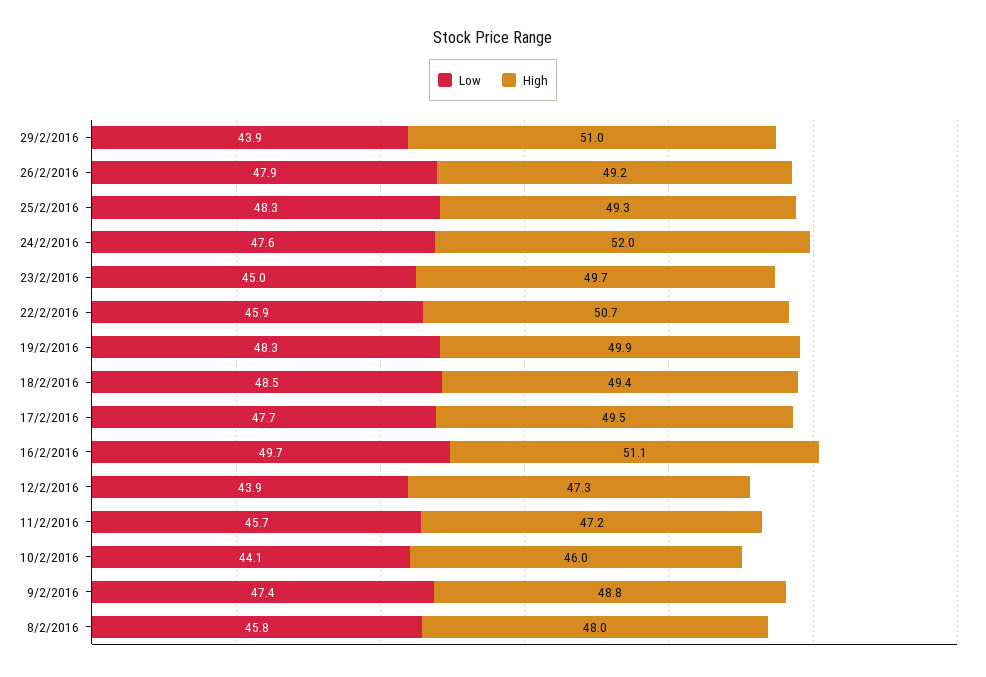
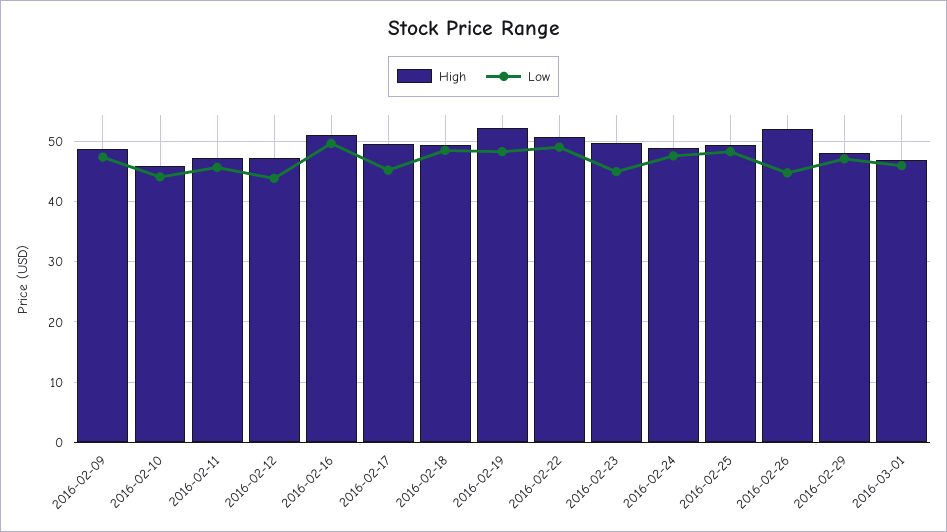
Low, 29/2/2016: 43.9 -> 47
High, 29/2/2016: 51 -> 48
Low, 26/2/2016: 47.9 -> 45
High, 26/2/2016: 49.2 -> 52
High, 24/2/2016: 52 -> 49
Low, 22/2/2016: 45.9 -> 49
High, 19/2/2016: 49.9 -> 52
Low, 17/2/2016: 47.7 -> 45
Low, 8/2/2016: 45.8 -> none
High, 8/2/2016: 48 -> none
High, 2016-03-01: none -> 47
Low, 2016-03-01: none -> 46

